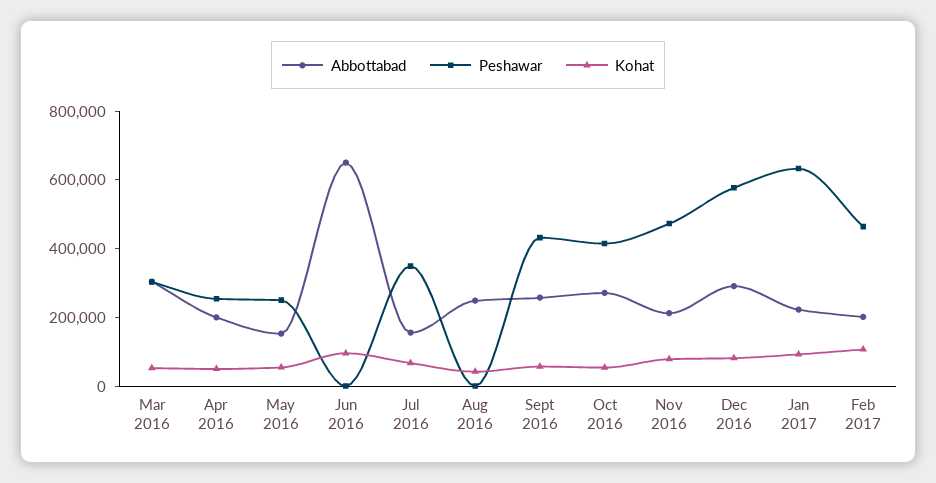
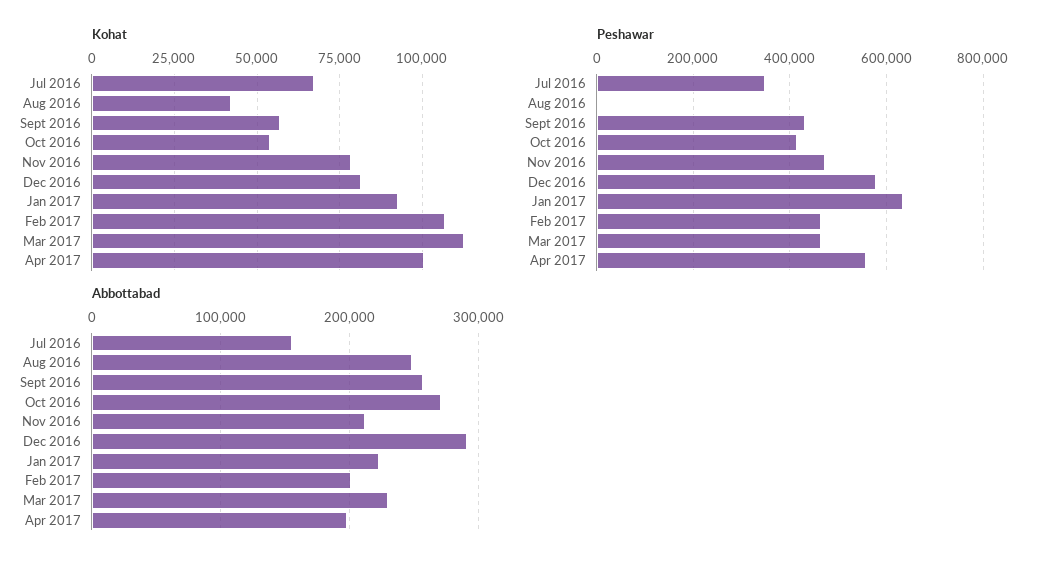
Abbottabad, Mar 2016: 300000 -> none
Peshawar, Mar 2016: 300000 -> none
Kohat, Mar 2016: 50000 -> none
Abbottabad, Apr 2016: 200000 -> none
Peshawar, Apr 2016: 250000 -> none
Kohat, Apr 2016: 50000 -> none
Abbottabad, May 2016: 150000 -> none
Peshawar, May 2016: 250000 -> none
Kohat, May 2016: 50000 -> none
Abbottabad, Jun 2016: 650000 -> none
Peshawar, Jun 2016: 0 -> none
Kohat, Jun 2016: 100000 -> none
Kohat, Mar 2017: none -> 112500
Kohat, Apr 2017: none -> 100000
Peshawar, Mar 2017: none -> 460000
Peshawar, Apr 2017: none -> 560000
Abbottabad, Mar 2017: none -> 230000
Abbottabad, Apr 2017: none -> 200000

